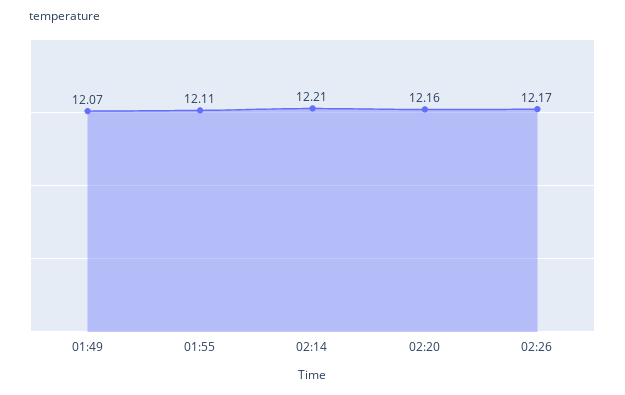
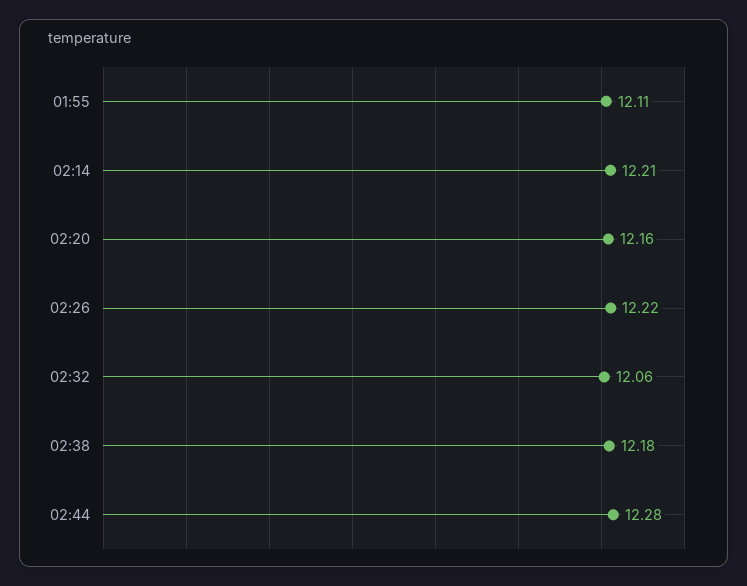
01:49: 12.07 -> none
02:26: 12.17 -> 12.22
02:32: none -> 12.06
02:38: none -> 12.18
02:44: none -> 12.28

